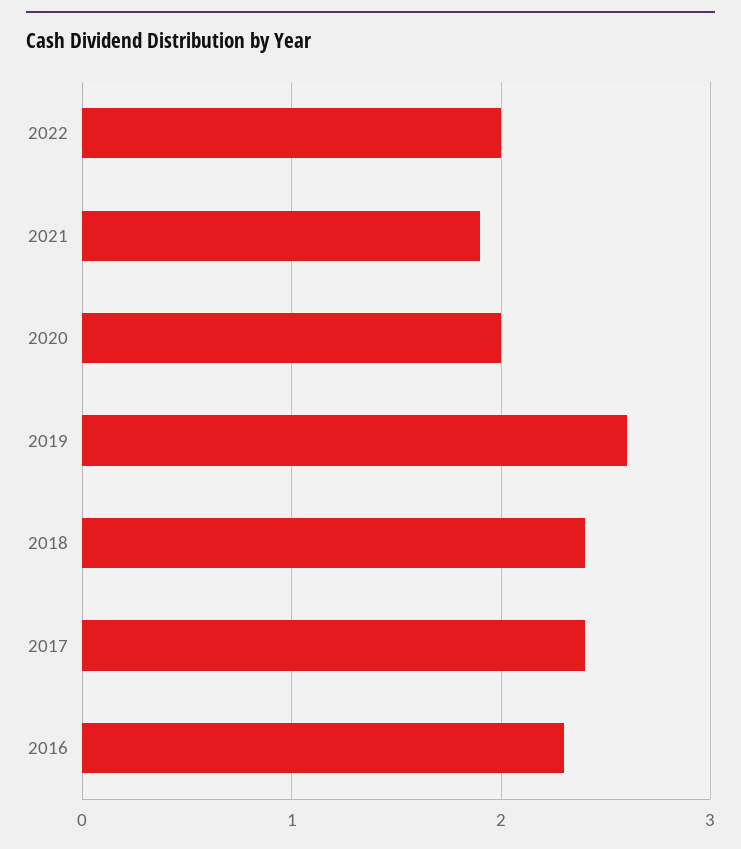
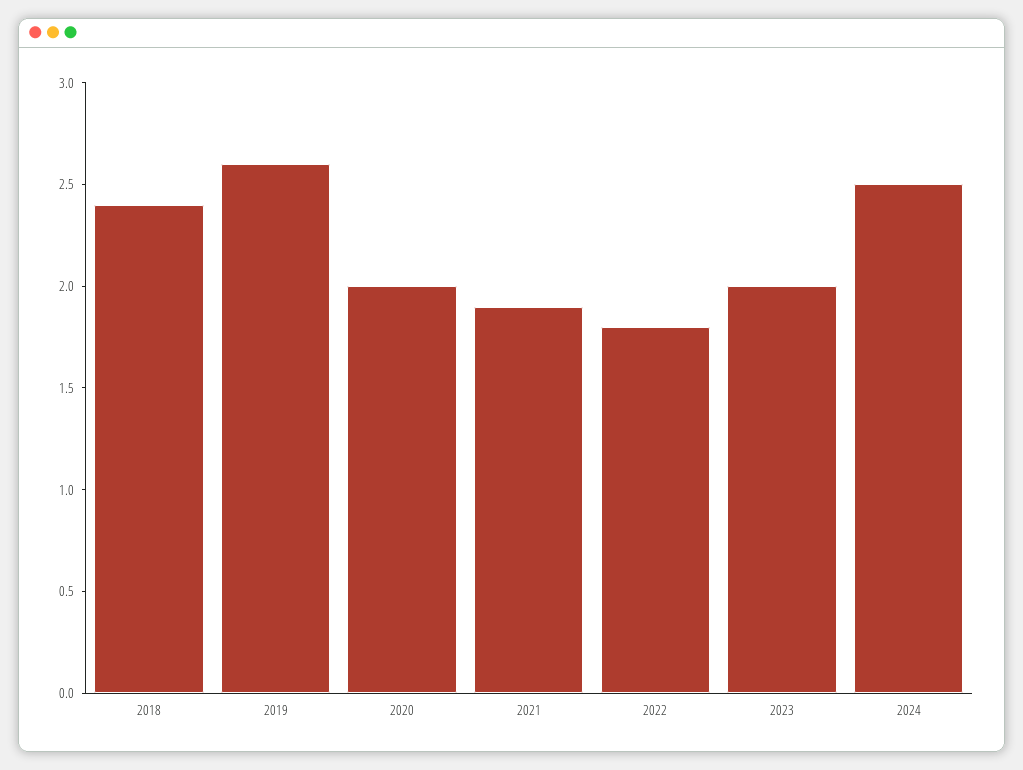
2022: 2 -> 1.8
2017: 2.4 -> none
2016: 2.3 -> none
2023: none -> 2
2024: none -> 2.5

